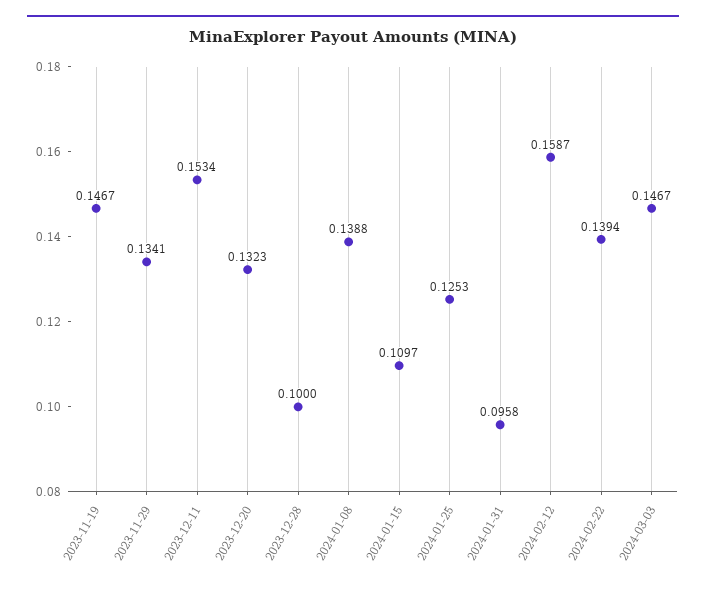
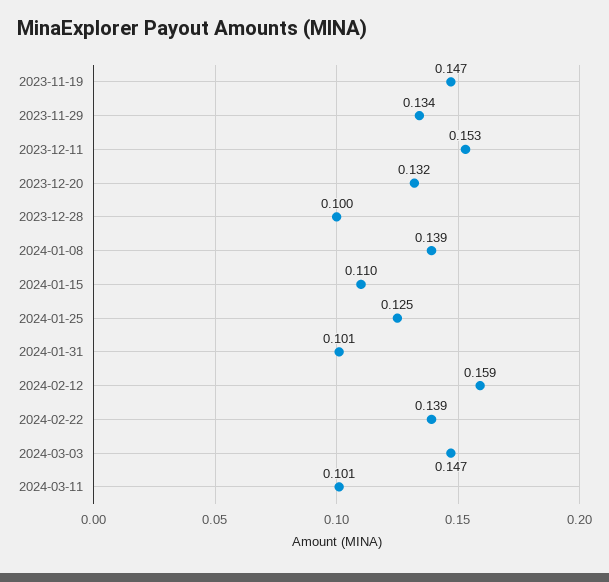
2024-01-31: 0.0958 -> 0.101
2024-03-11: none -> 0.101

